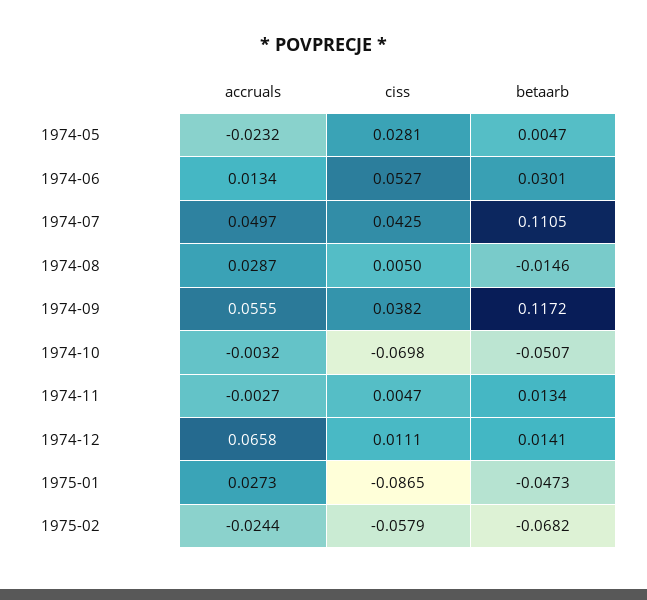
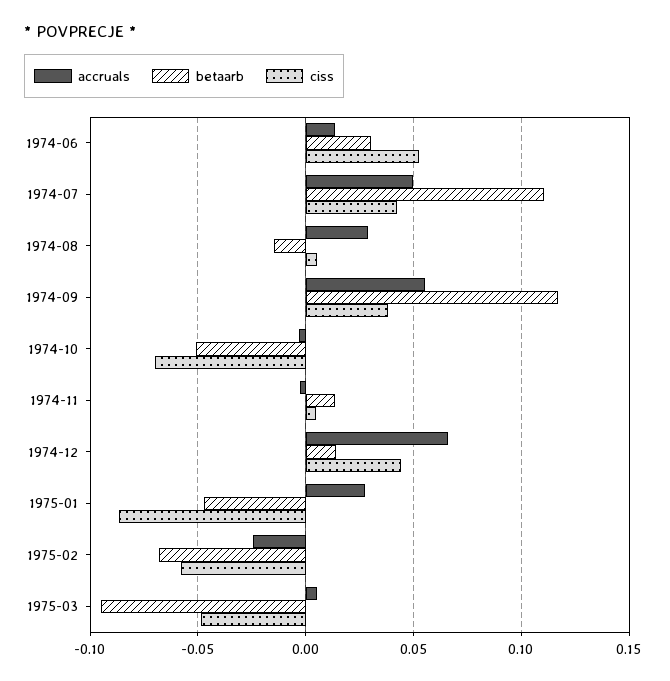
accruals, 1974-05: -0.0232 -> none
ciss, 1974-05: 0.0281 -> none
betaarb, 1974-05: 0.0047 -> none
ciss, 1974-12: 0.0111 -> 0.045
accruals, 1975-03: none -> 0.005
betaarb, 1975-03: none -> -0.095
ciss, 1975-03: none -> -0.05

